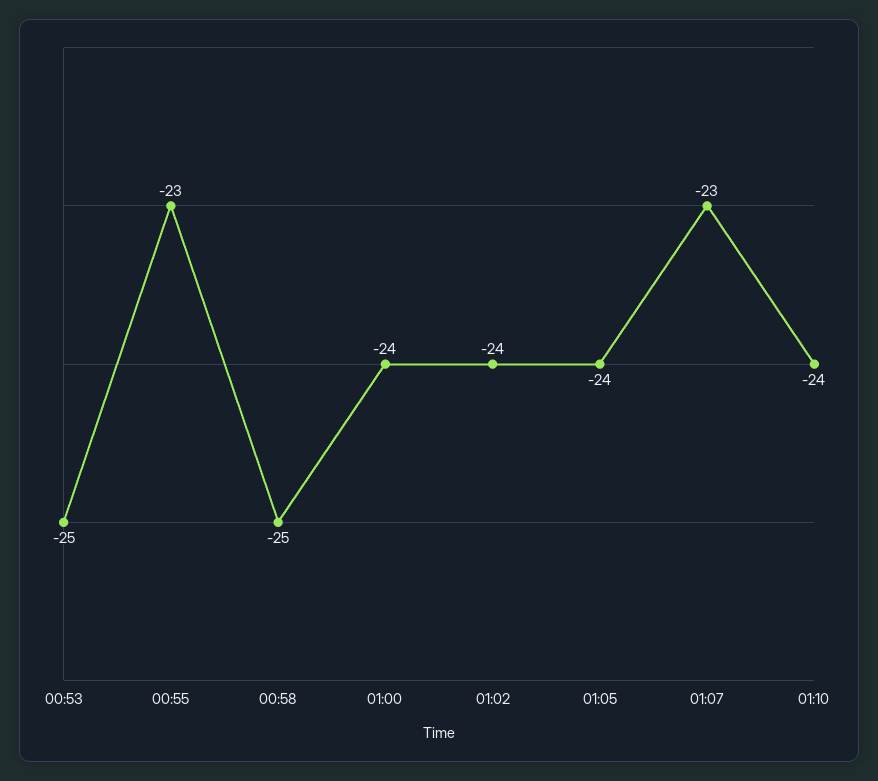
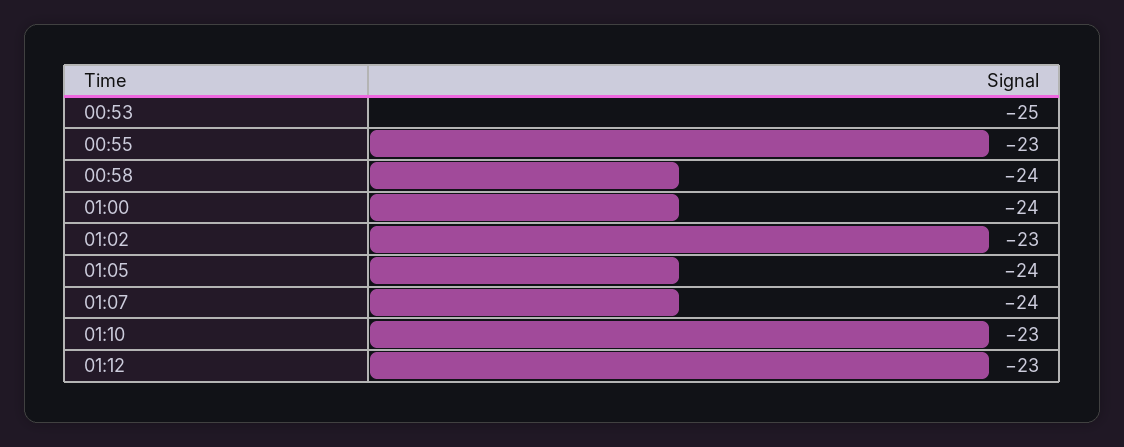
00:58: -25 -> -24
01:02: -24 -> -23
01:07: -23 -> -24
01:10: -24 -> -23
01:12: none -> -23

